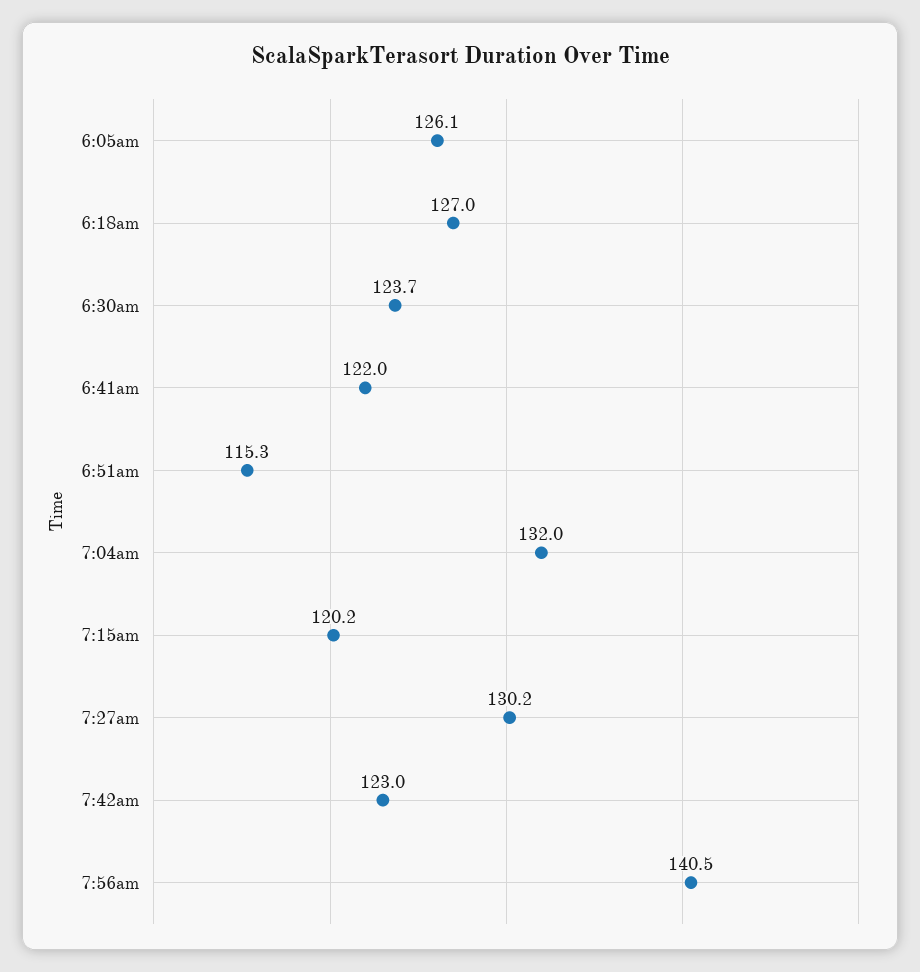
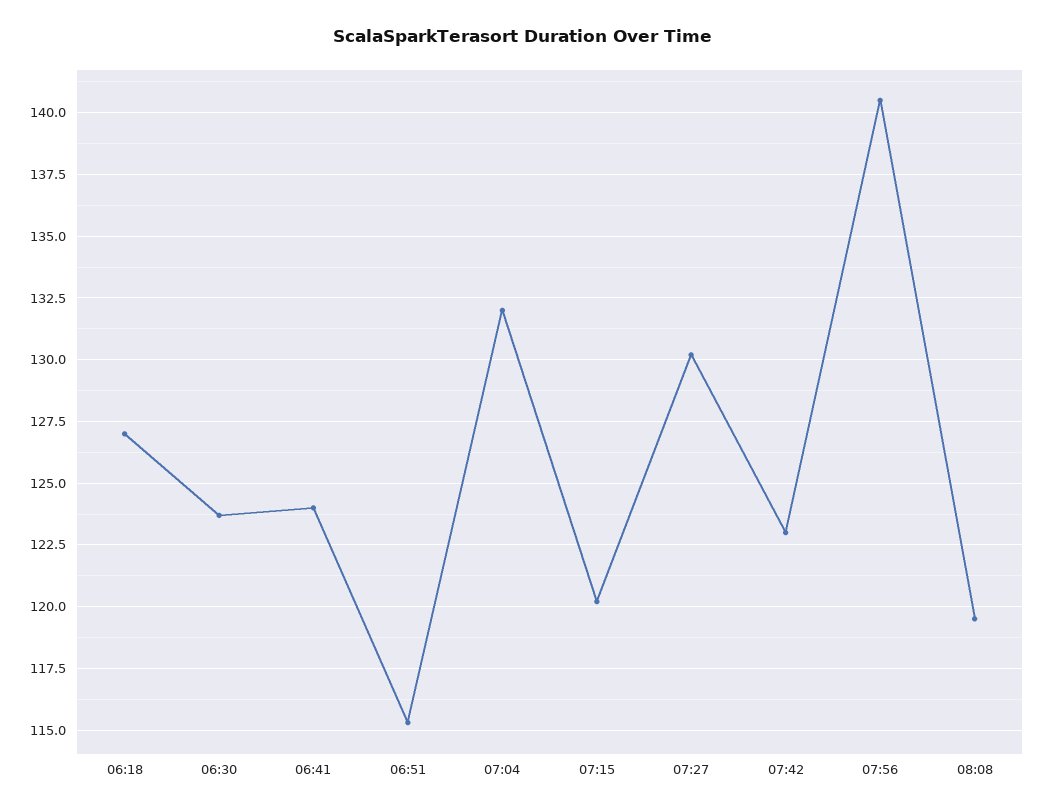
6:05am: 126.1 -> none
6:41am: 122 -> 124
08:08: none -> 119.5

